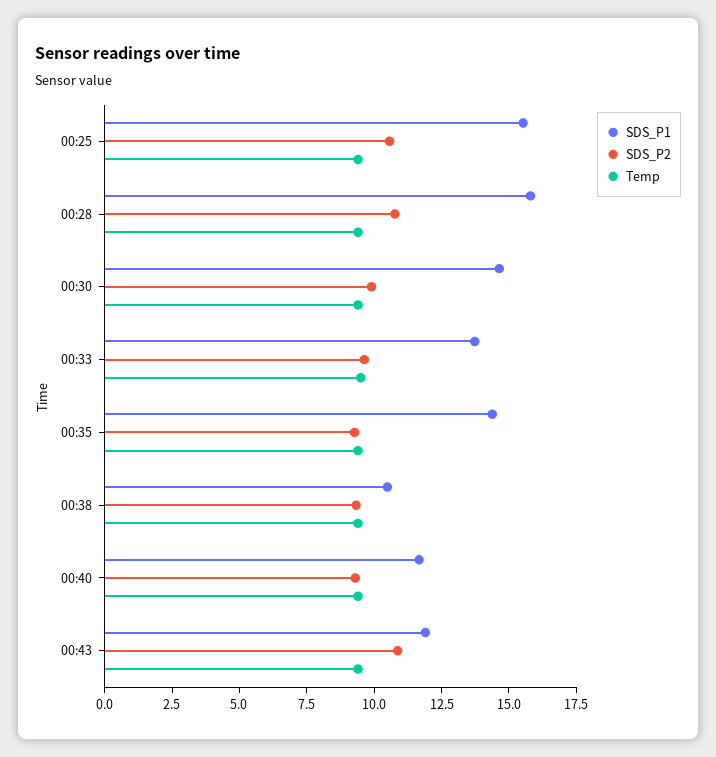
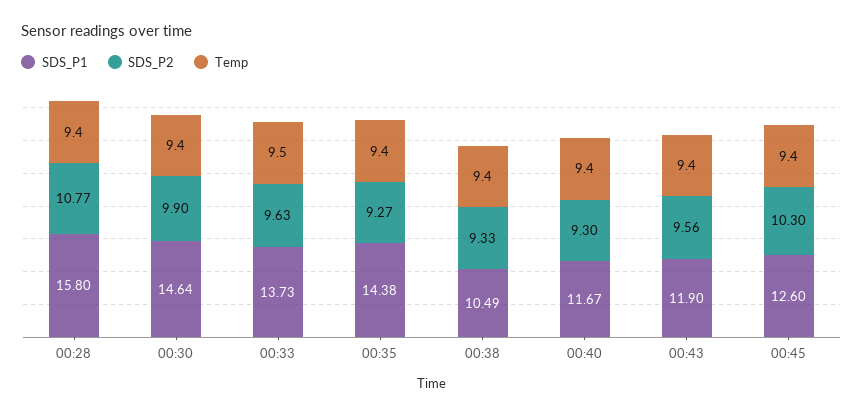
SDS_P1, 00:25: 15.5 -> none
SDS_P2, 00:25: 10.5 -> none
Temp, 00:25: 9.5 -> none
SDS_P2, 00:43: 11 -> 9.56
SDS_P1, 00:45: none -> 12.6
SDS_P2, 00:45: none -> 10.3
Temp, 00:45: none -> 9.4

